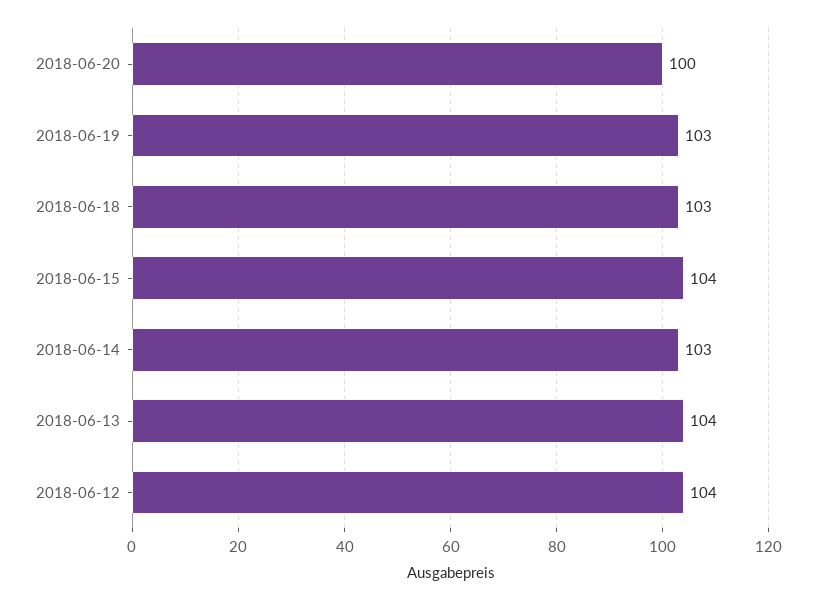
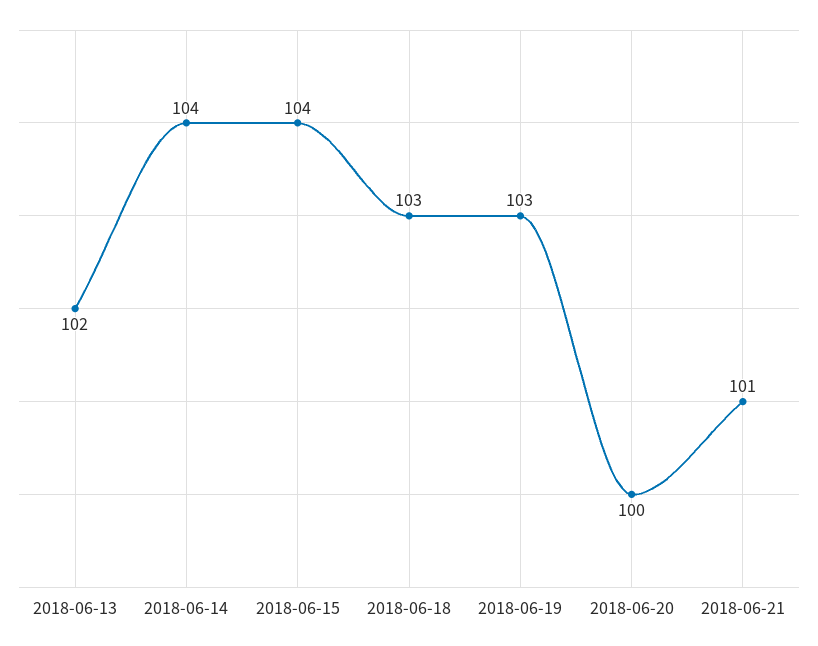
2018-06-14: 103 -> 104
2018-06-13: 104 -> 102
2018-06-12: 104 -> none
2018-06-21: none -> 101

